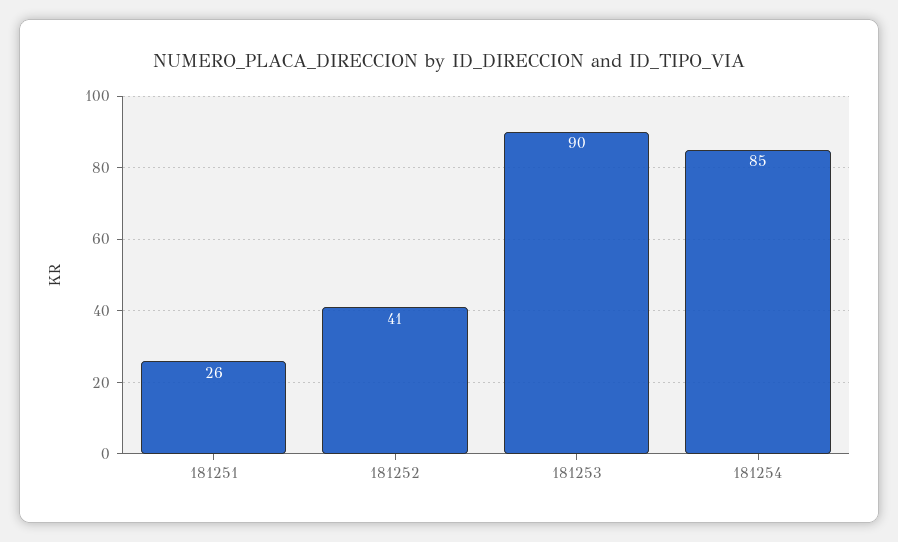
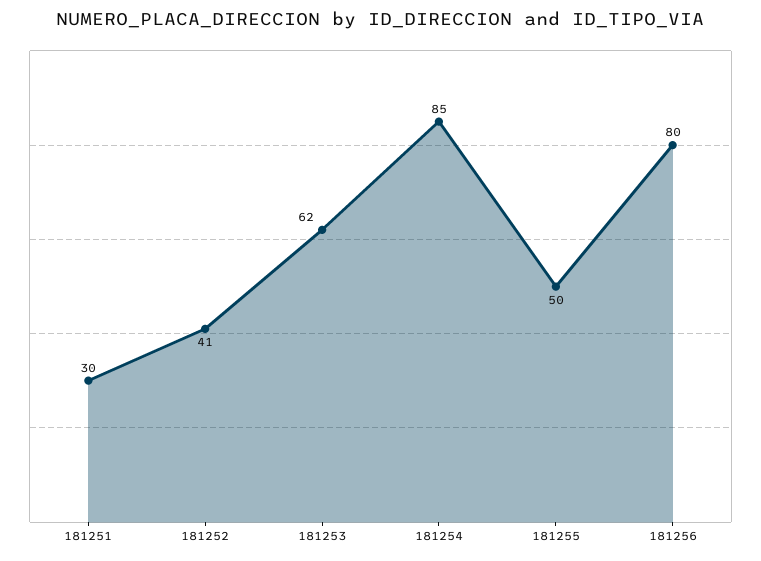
181251: 26 -> 30
181253: 90 -> 62
181255: none -> 50
181256: none -> 80

